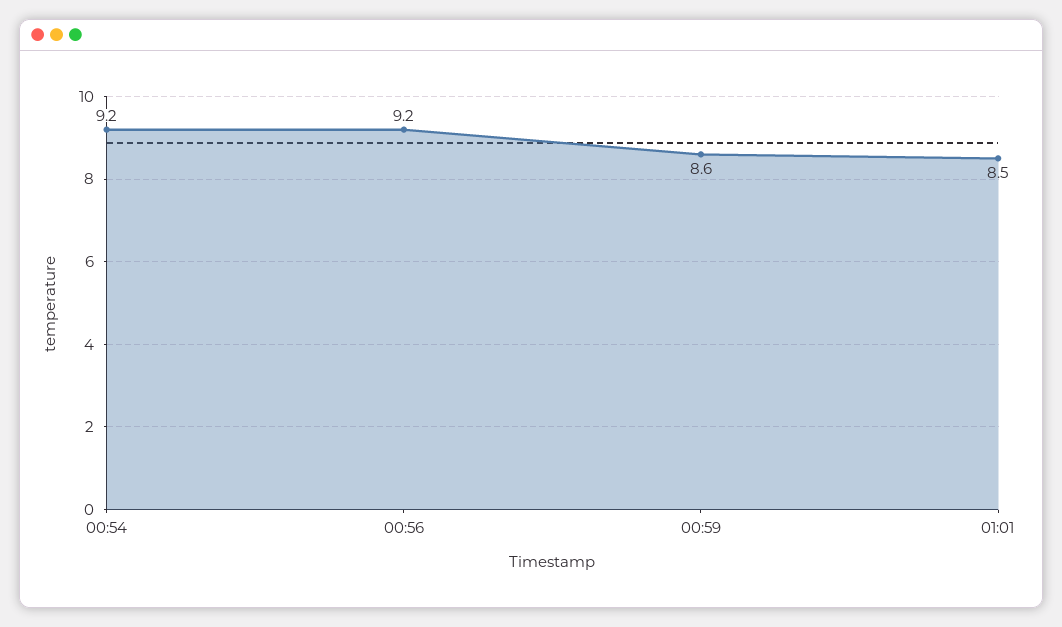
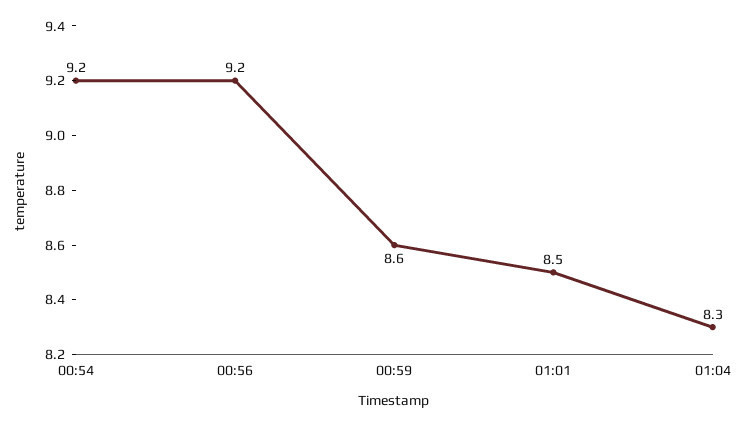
01:04: none -> 8.3

